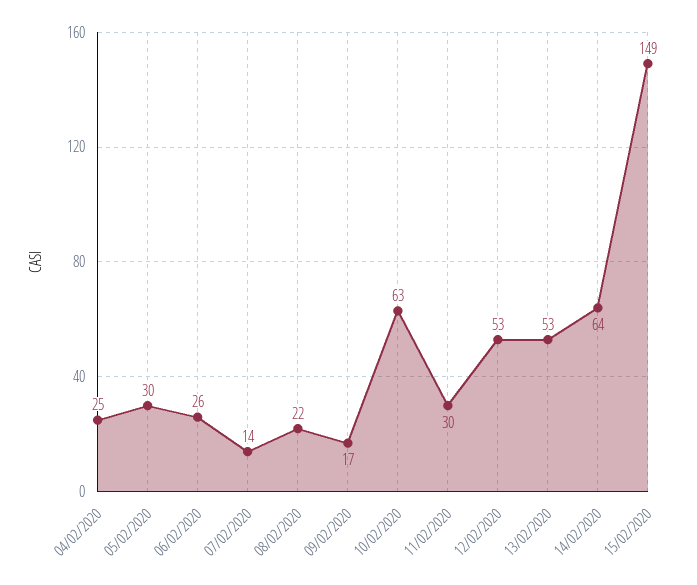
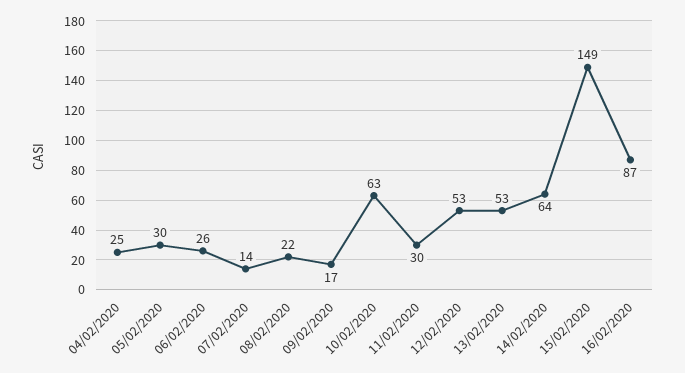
16/02/2020: none -> 87

